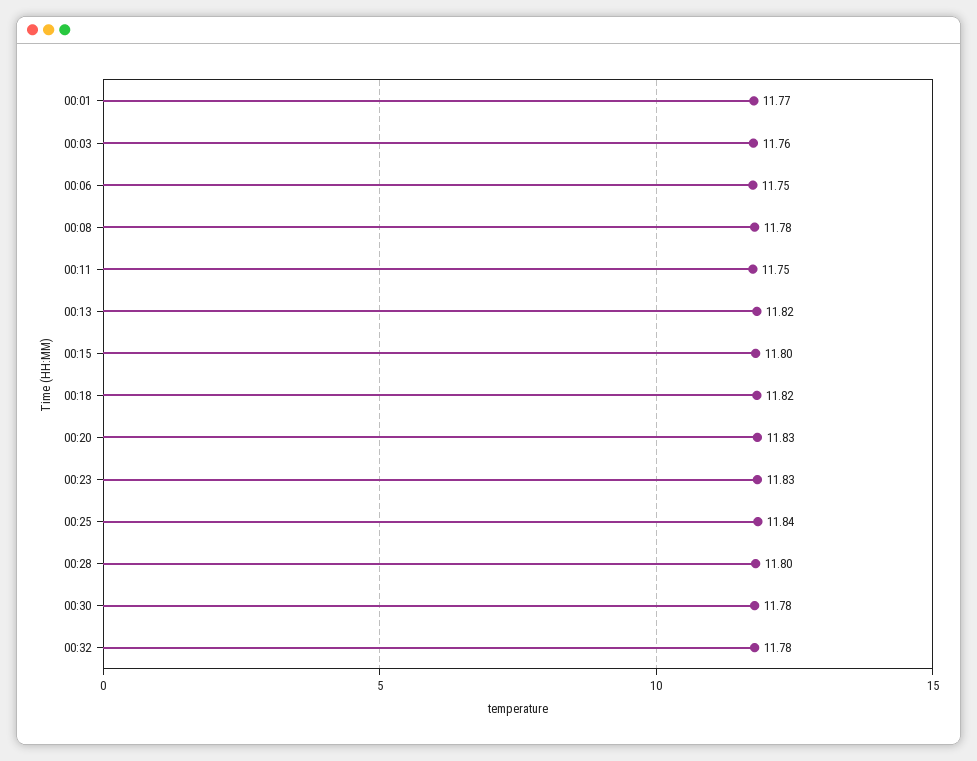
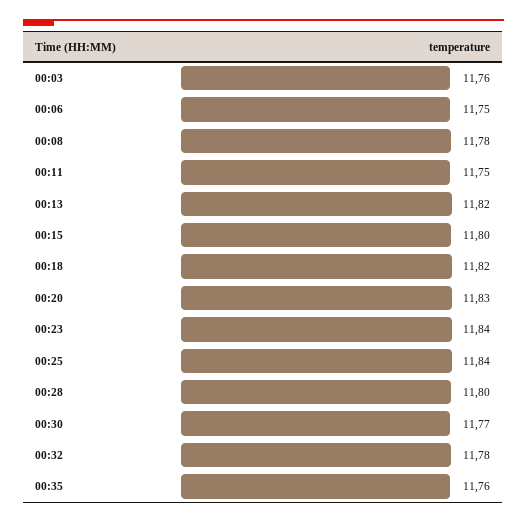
00:01: 11.77 -> none
00:23: 11.83 -> 11.84
00:30: 11.78 -> 11.77
00:35: none -> 11.76

